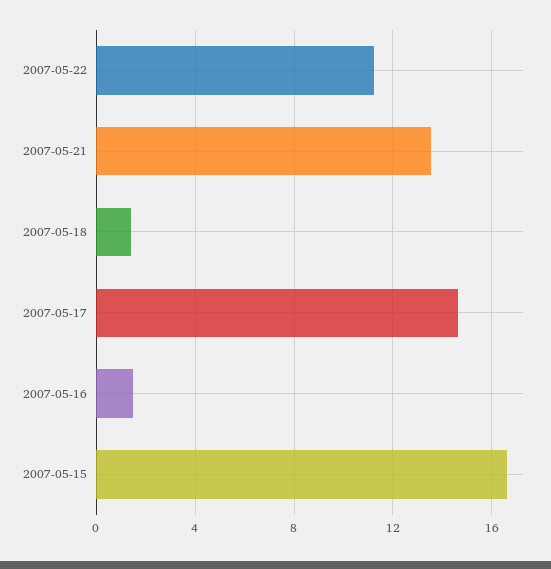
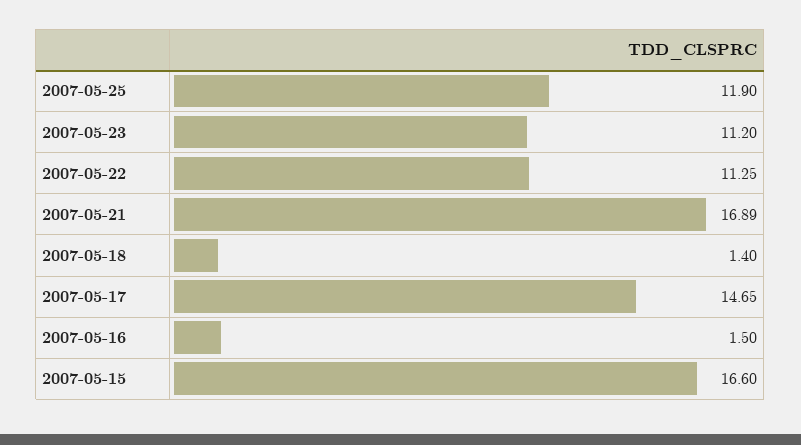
2007-05-21: 13.5 -> 16.89
2007-05-25: none -> 11.9
2007-05-23: none -> 11.2

